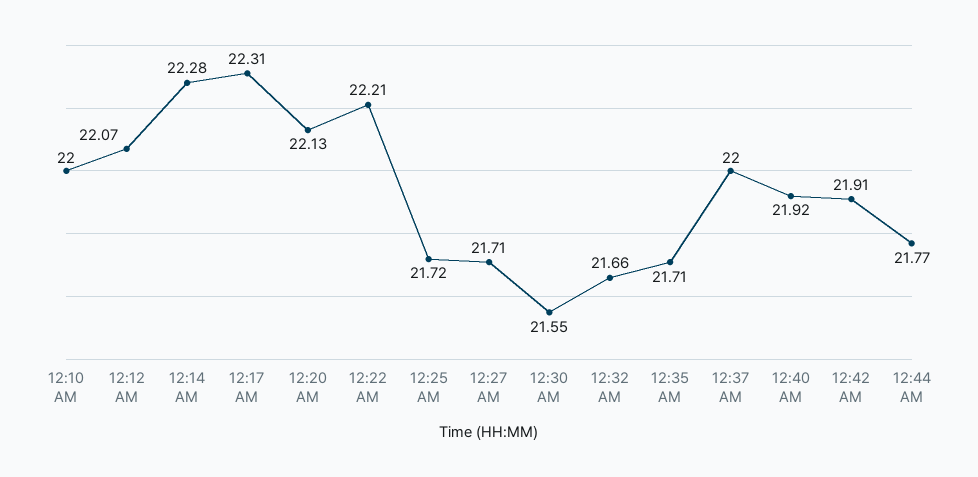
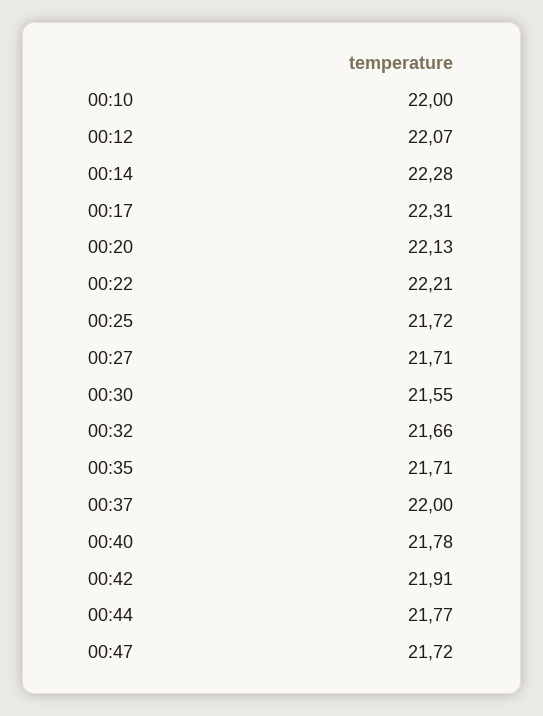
12:40 AM: 21.92 -> 21.78
00:47: none -> 21.72

